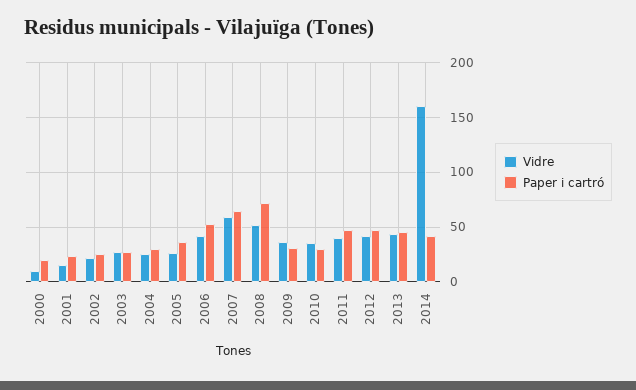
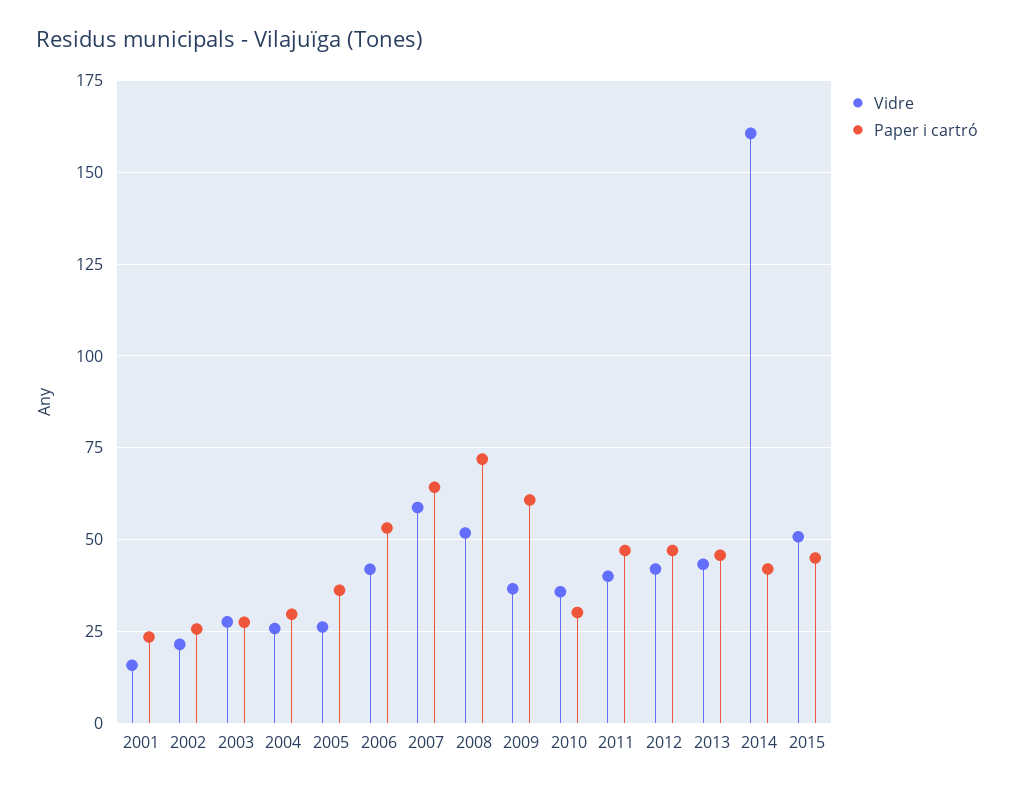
Vidre, 2000: 10 -> none
Paper i cartró, 2000: 20 -> none
Paper i cartró, 2009: 30 -> 60
Vidre, 2015: none -> 50
Paper i cartró, 2015: none -> 45

